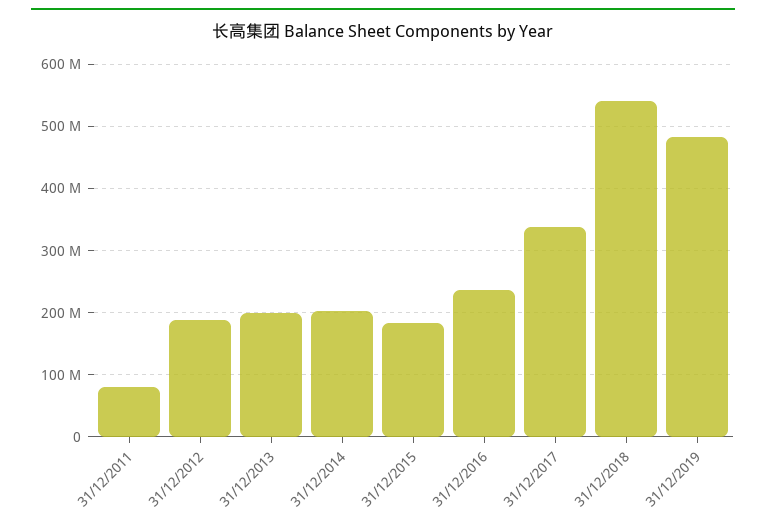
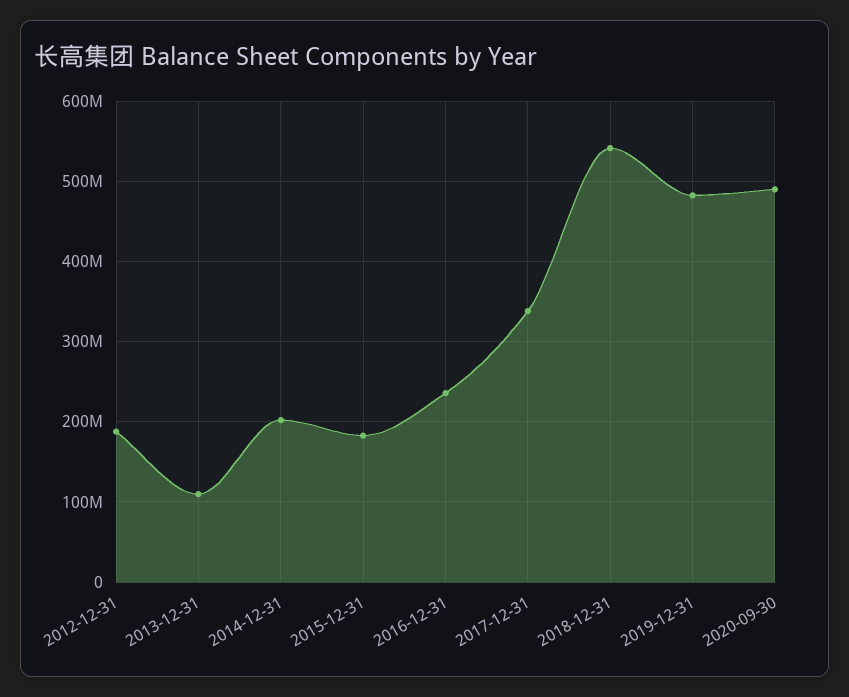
31/12/2011: 80000000 -> none
31/12/2013: 200000000 -> 110000000
2020-09-30: none -> 490000000

